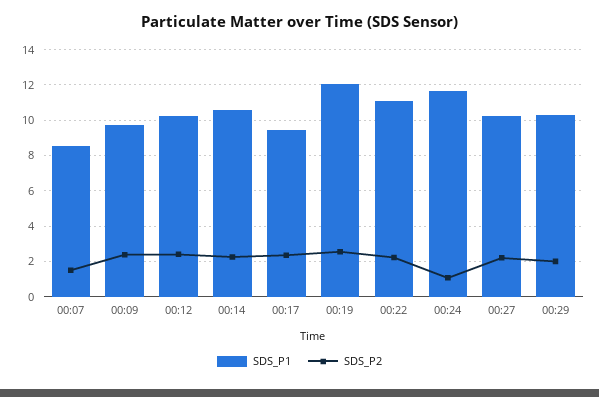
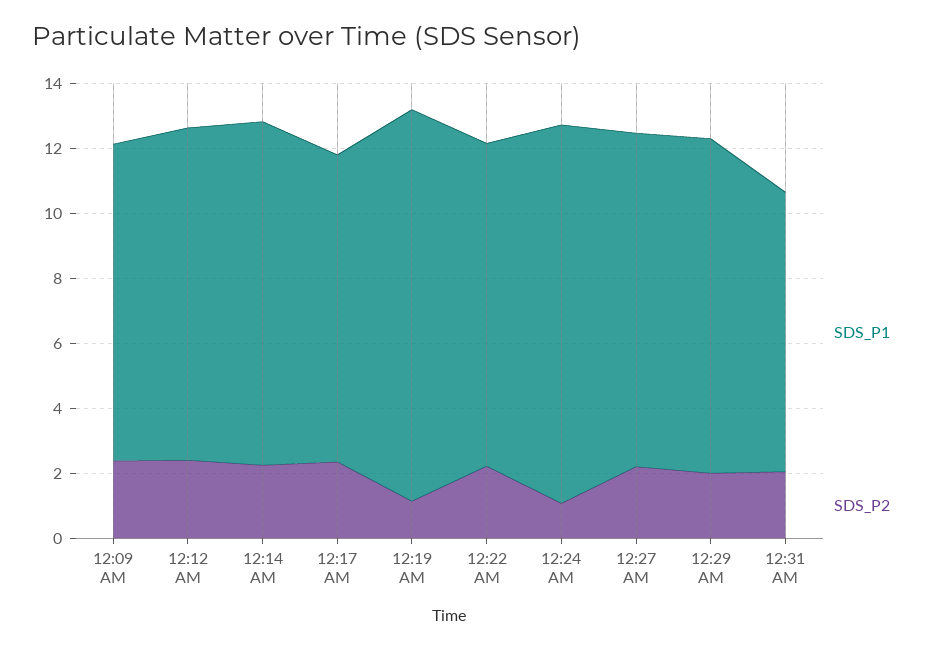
SDS_P1, 00:07: 8.5 -> none
SDS_P2, 00:07: 1.5 -> none
SDS_P2, 00:19: 2.5 -> 1
SDS_P1, 00:22: 11 -> 10
SDS_P1, 12:31 AM: none -> 8.5
SDS_P2, 12:31 AM: none -> 2

